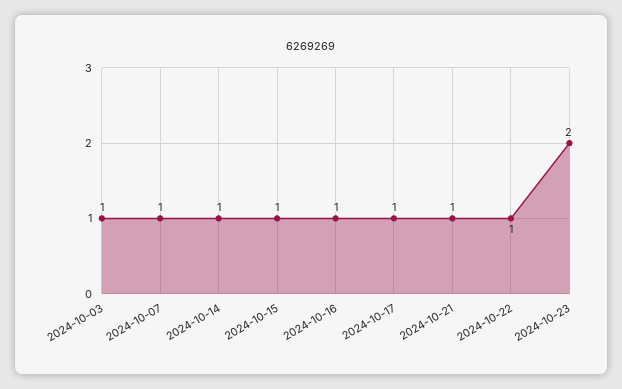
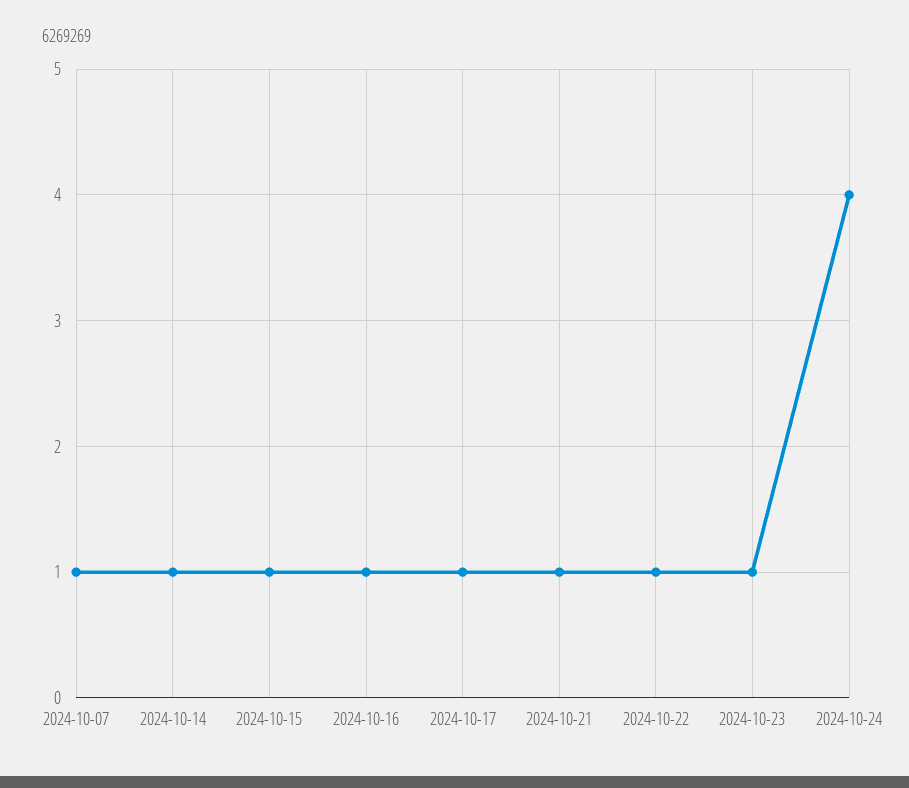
2024-10-03: 1 -> none
2024-10-23: 2 -> 1
2024-10-24: none -> 4

